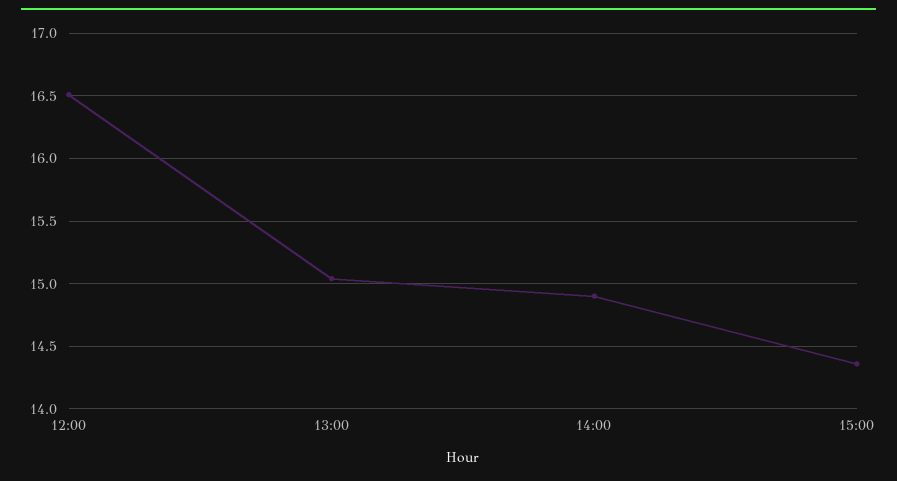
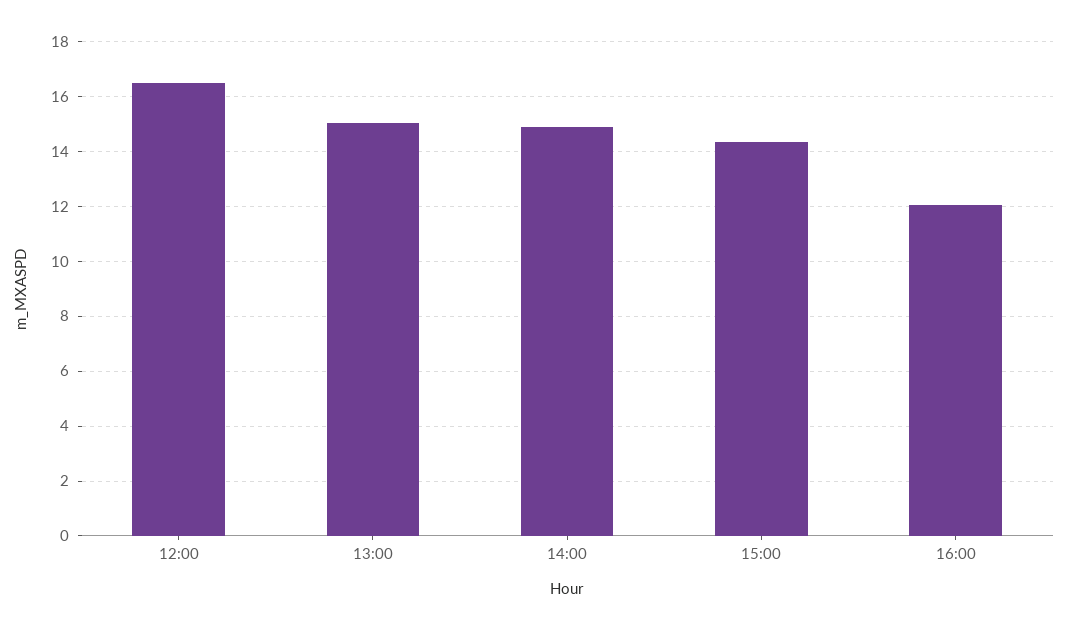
16:00: none -> 12

